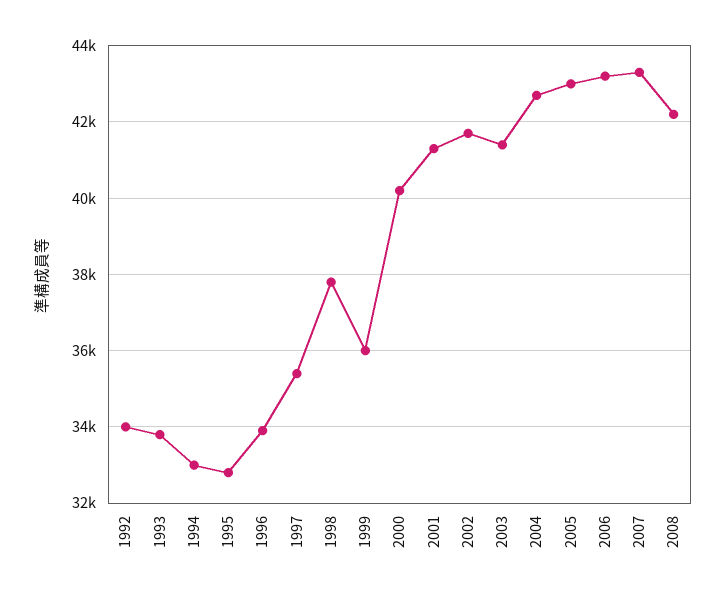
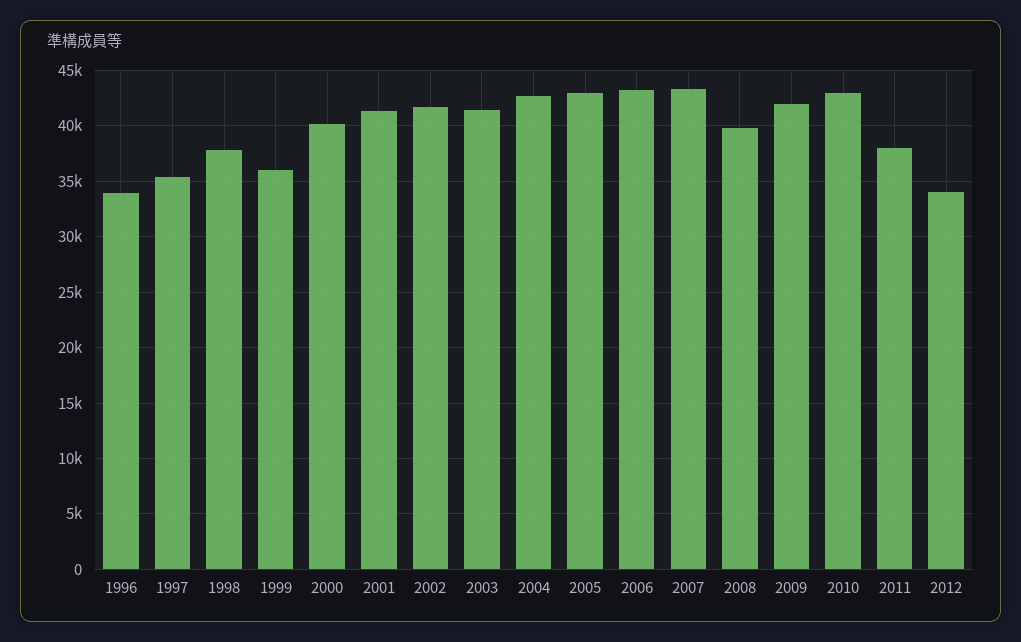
1992: 34000 -> none
1993: 33800 -> none
1994: 33000 -> none
1995: 32800 -> none
2008: 42200 -> 40000
2009: none -> 42000
2010: none -> 43000
2011: none -> 38000
2012: none -> 34000

